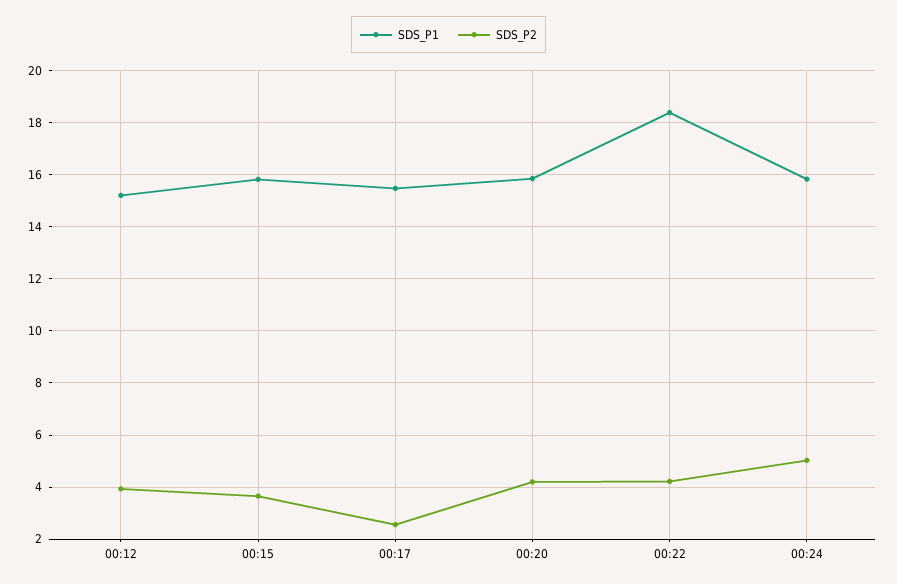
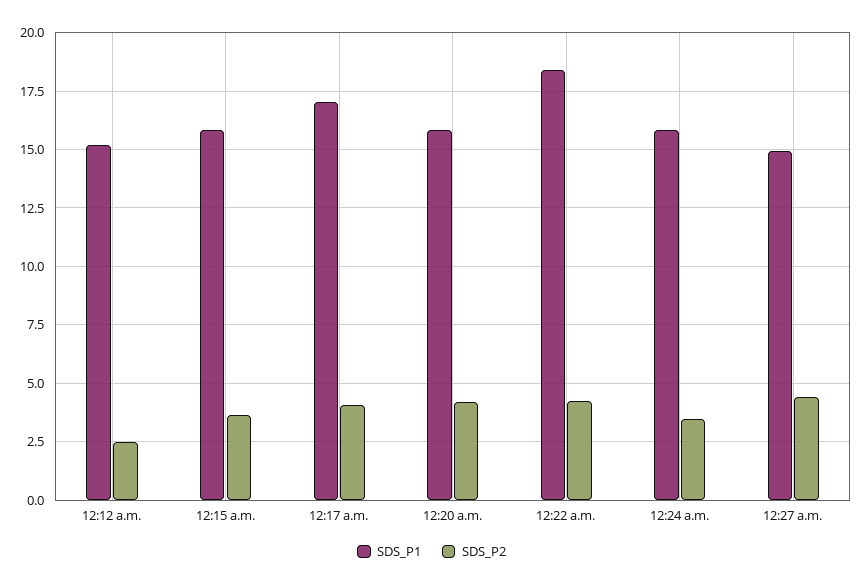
SDS_P2, 00:12: 4 -> 2.5
SDS_P1, 00:17: 15.5 -> 17
SDS_P2, 00:17: 2.5 -> 4
SDS_P2, 00:24: 5 -> 3.5
SDS_P1, 12:27 a.m.: none -> 15
SDS_P2, 12:27 a.m.: none -> 4.5

